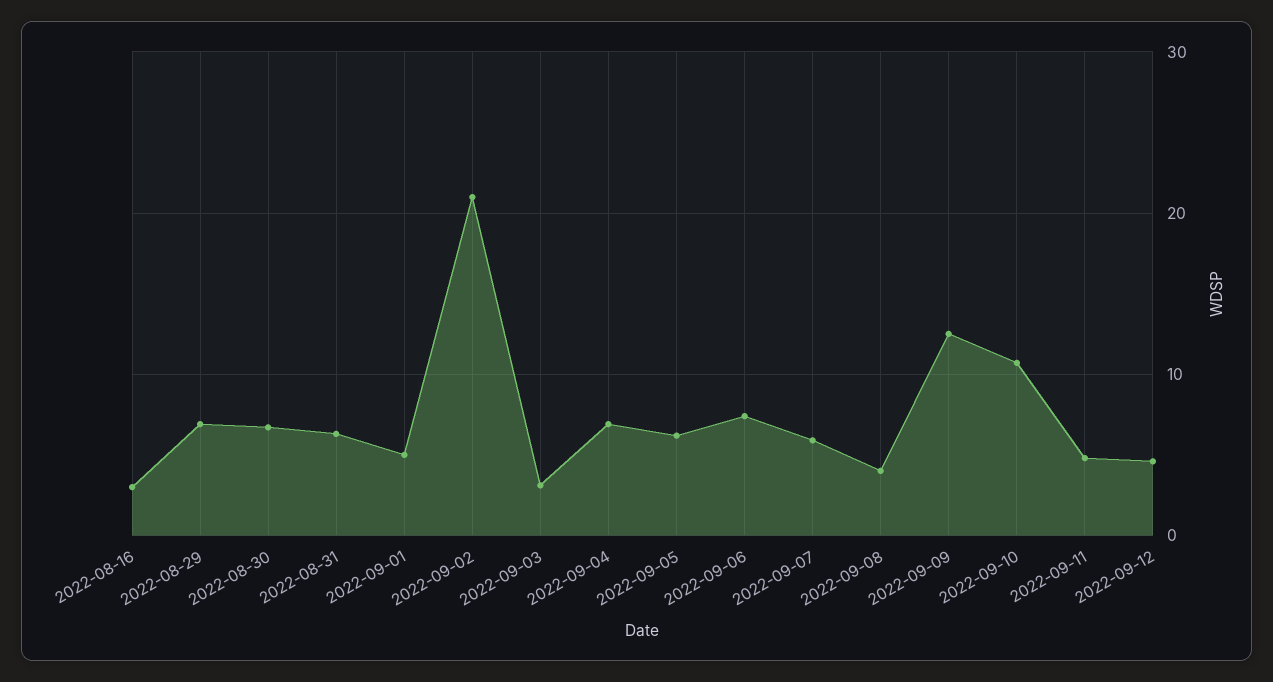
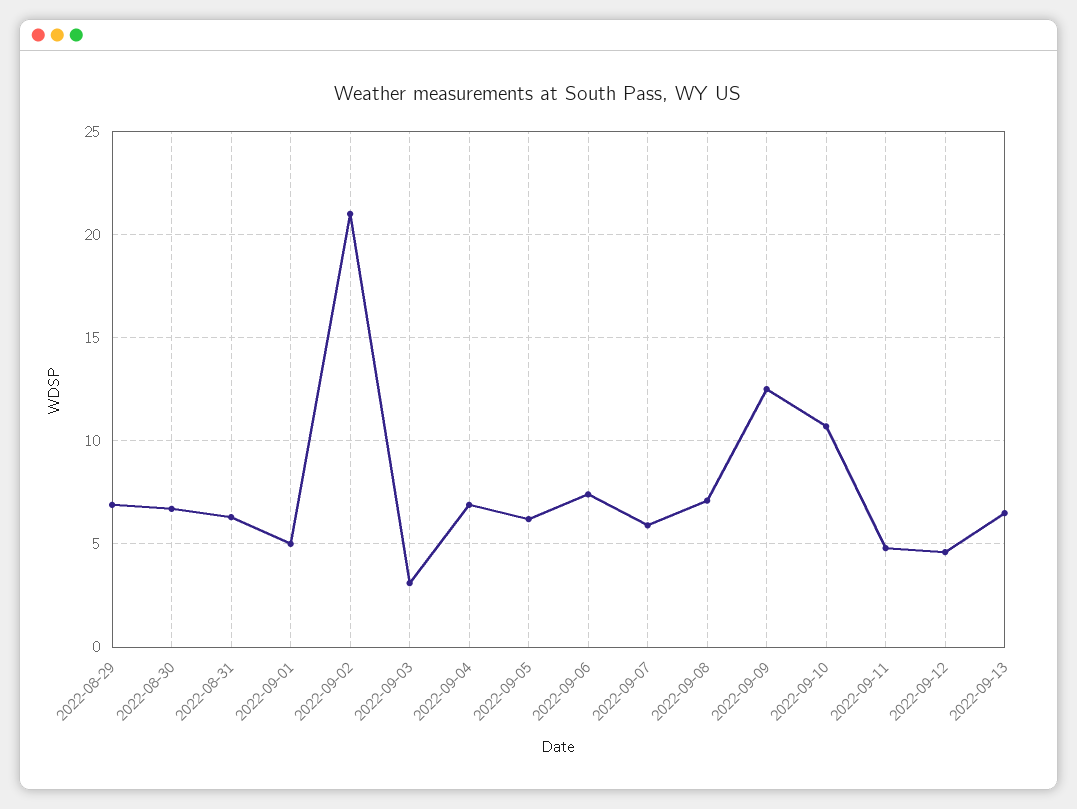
2022-08-16: 3 -> none
2022-09-08: 4 -> 7
2022-09-13: none -> 6.5

